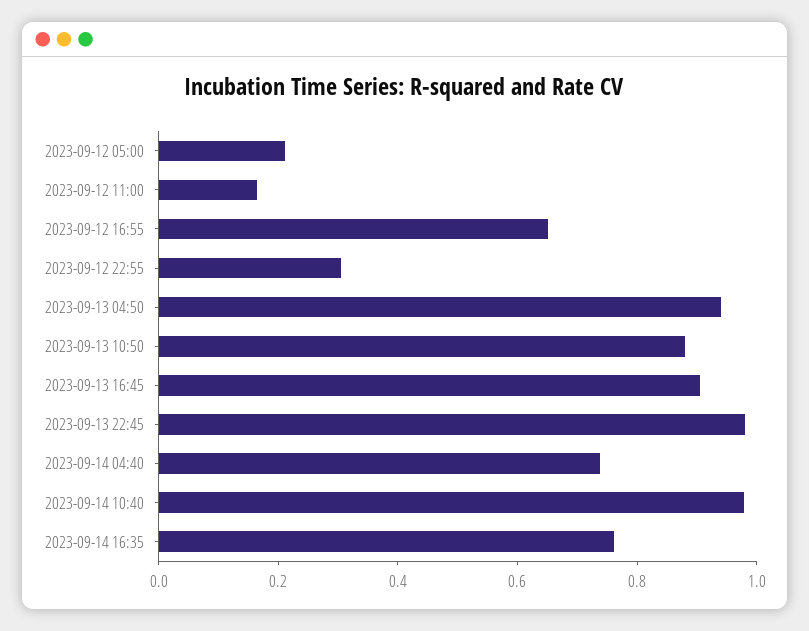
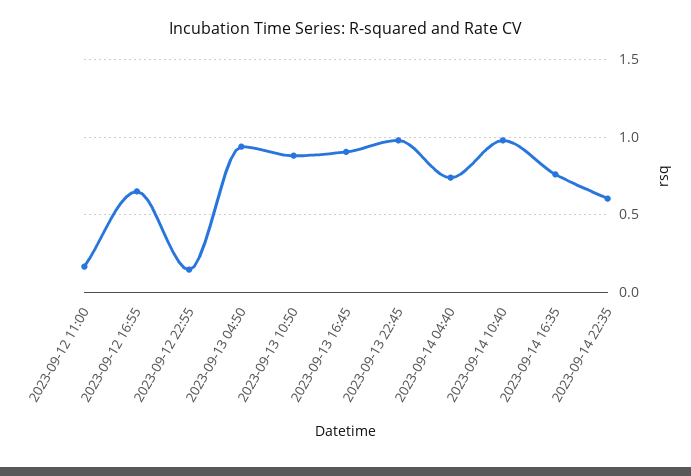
2023-09-12 05:00: 0.2 -> none
2023-09-12 22:55: 0.3 -> 0.15
2023-09-14 22:35: none -> 0.6

